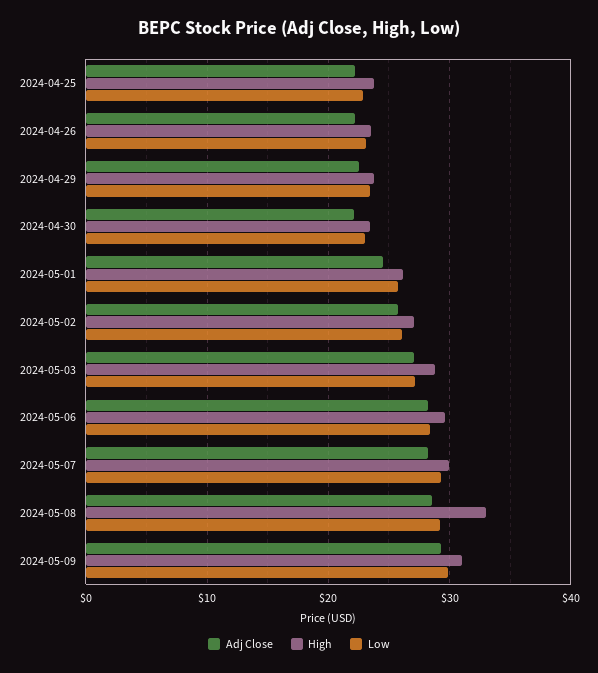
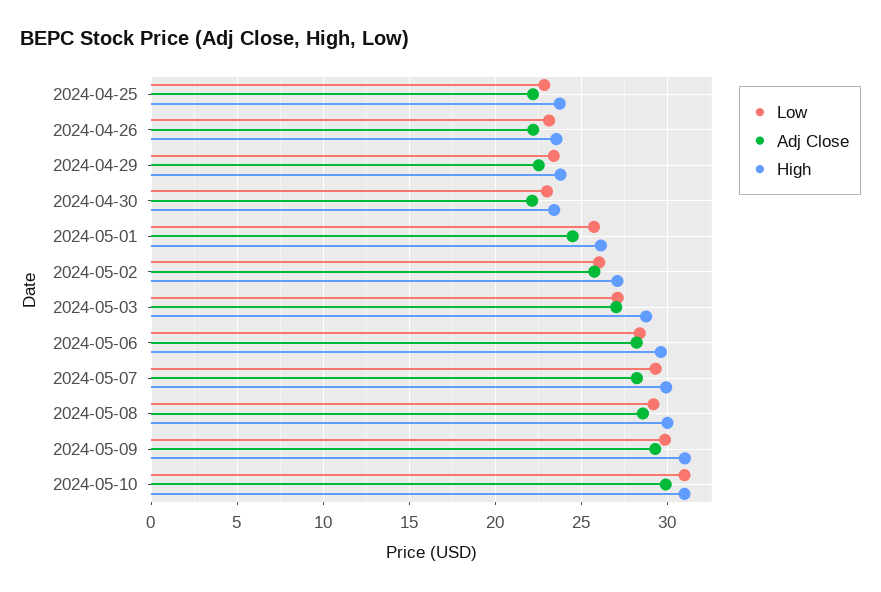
High, 2024-05-08: 33 -> 30
Low, 2024-05-10: none -> 31
Adj Close, 2024-05-10: none -> 30
High, 2024-05-10: none -> 31

